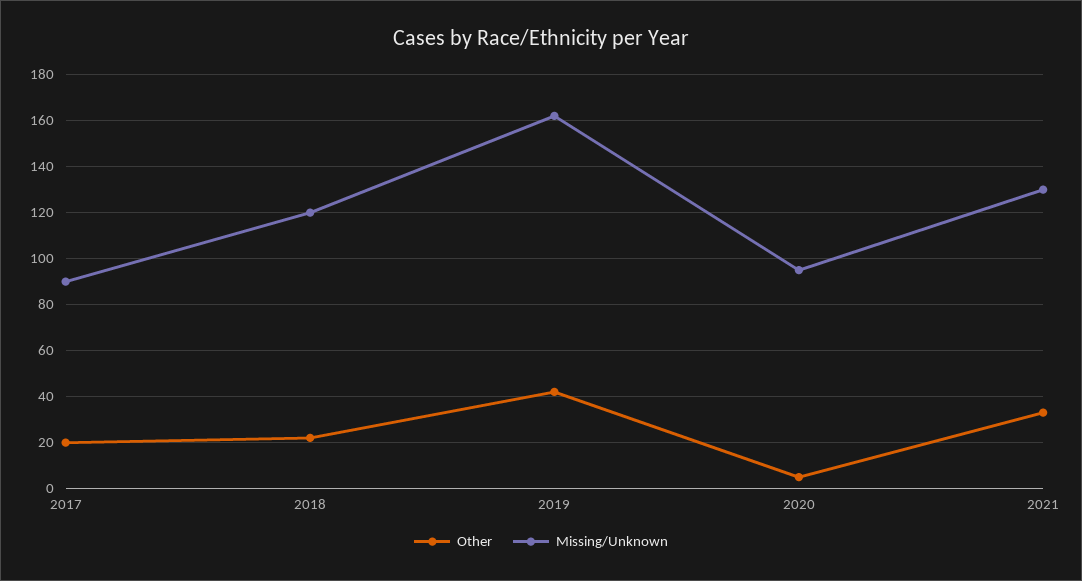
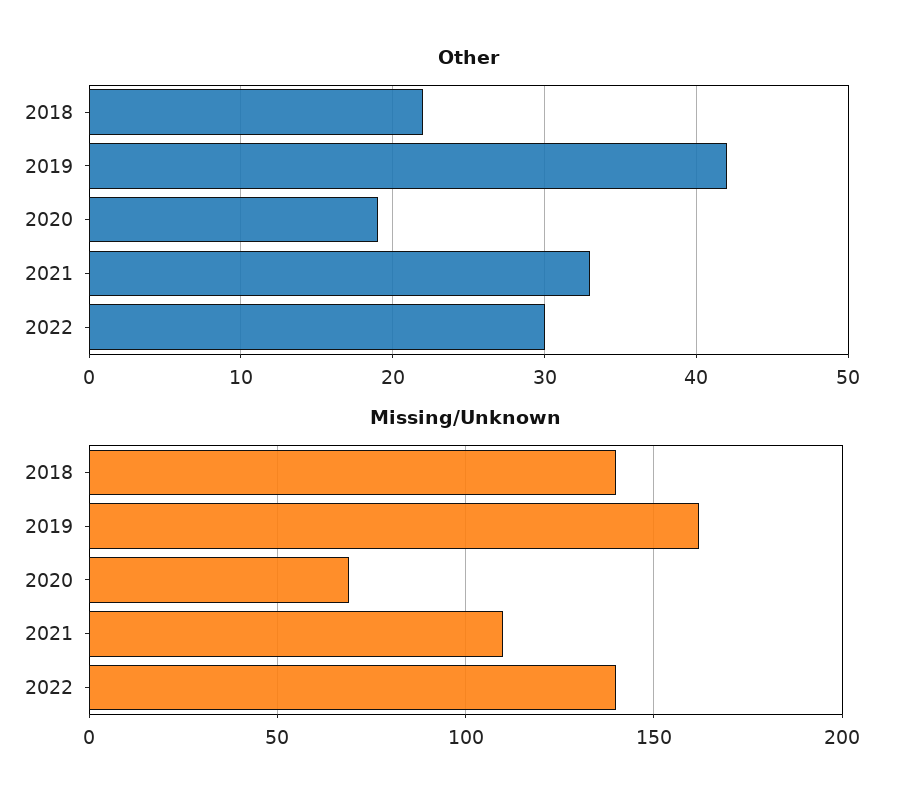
Other, 2017: 20 -> none
Missing/Unknown, 2017: 90 -> none
Missing/Unknown, 2018: 120 -> 140
Other, 2020: 5 -> 19
Missing/Unknown, 2020: 95 -> 70
Missing/Unknown, 2021: 130 -> 110
Other, 2022: none -> 30
Missing/Unknown, 2022: none -> 140

